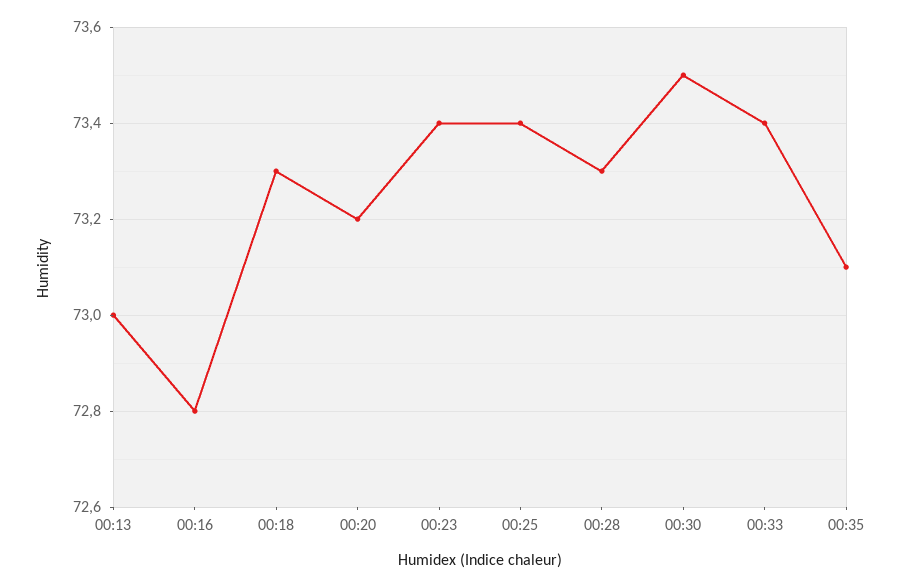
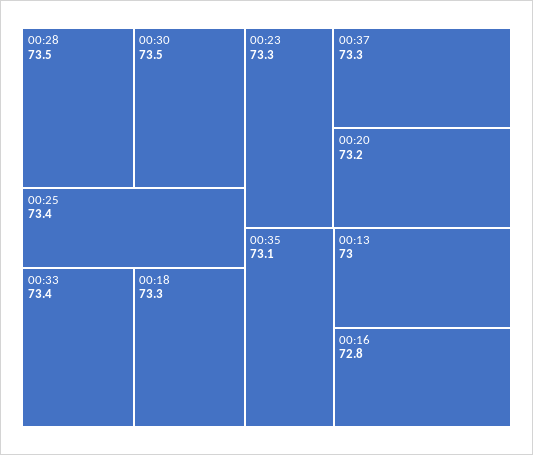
00:23: 73.4 -> 73.3
00:28: 73.3 -> 73.5
00:37: none -> 73.3

